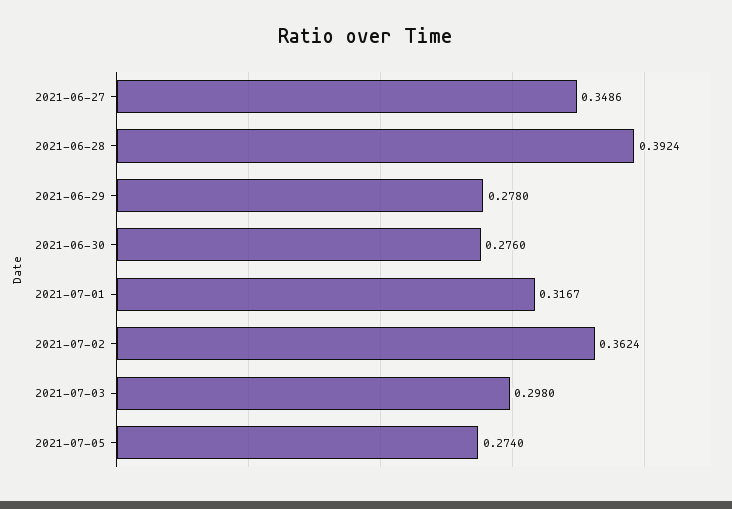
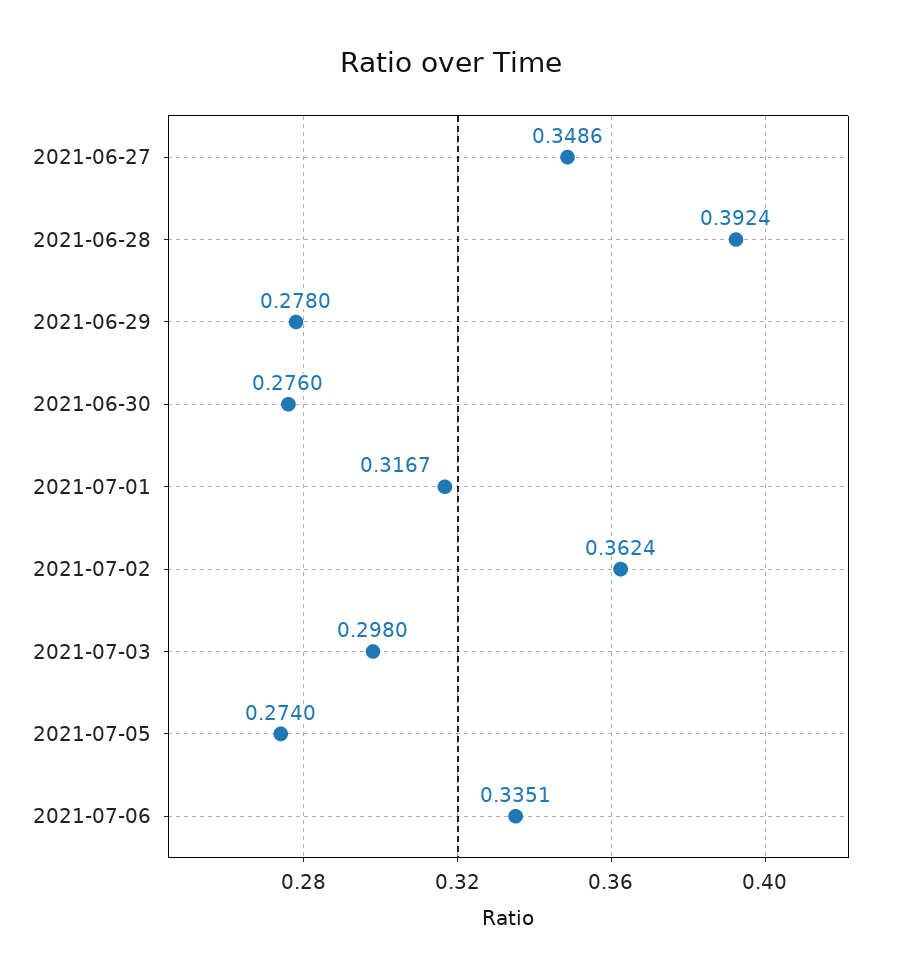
2021-07-06: none -> 0.3351

